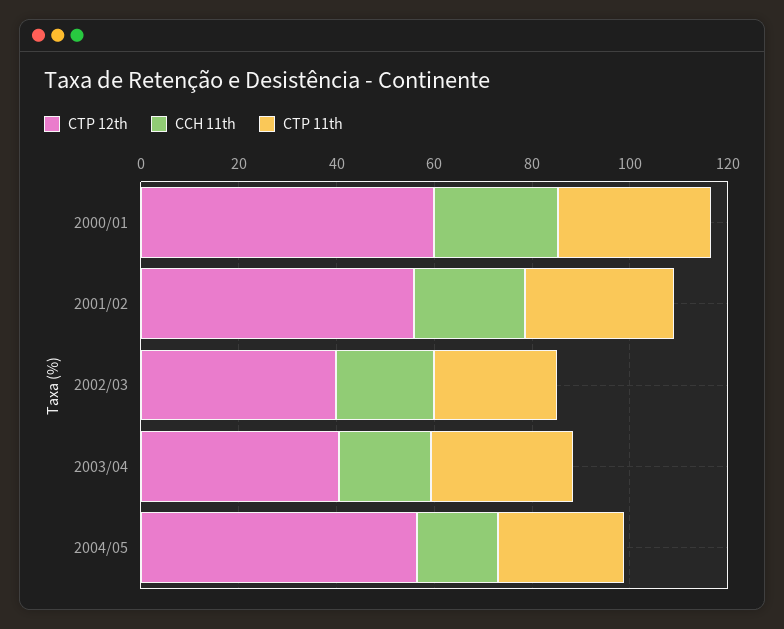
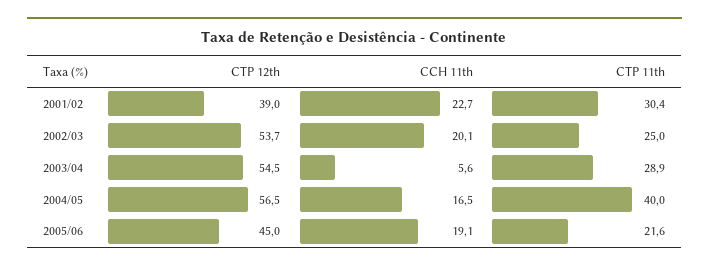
CTP 12th, 2000/01: 60 -> none
CCH 11th, 2000/01: 25 -> none
CTP 11th, 2000/01: 30 -> none
CTP 12th, 2001/02: 55 -> 39
CTP 12th, 2002/03: 40 -> 53.7
CTP 12th, 2003/04: 40 -> 54.5
CCH 11th, 2003/04: 20 -> 5.6
CTP 11th, 2004/05: 25 -> 40
CTP 12th, 2005/06: none -> 45
CCH 11th, 2005/06: none -> 19.1
CTP 11th, 2005/06: none -> 21.6

